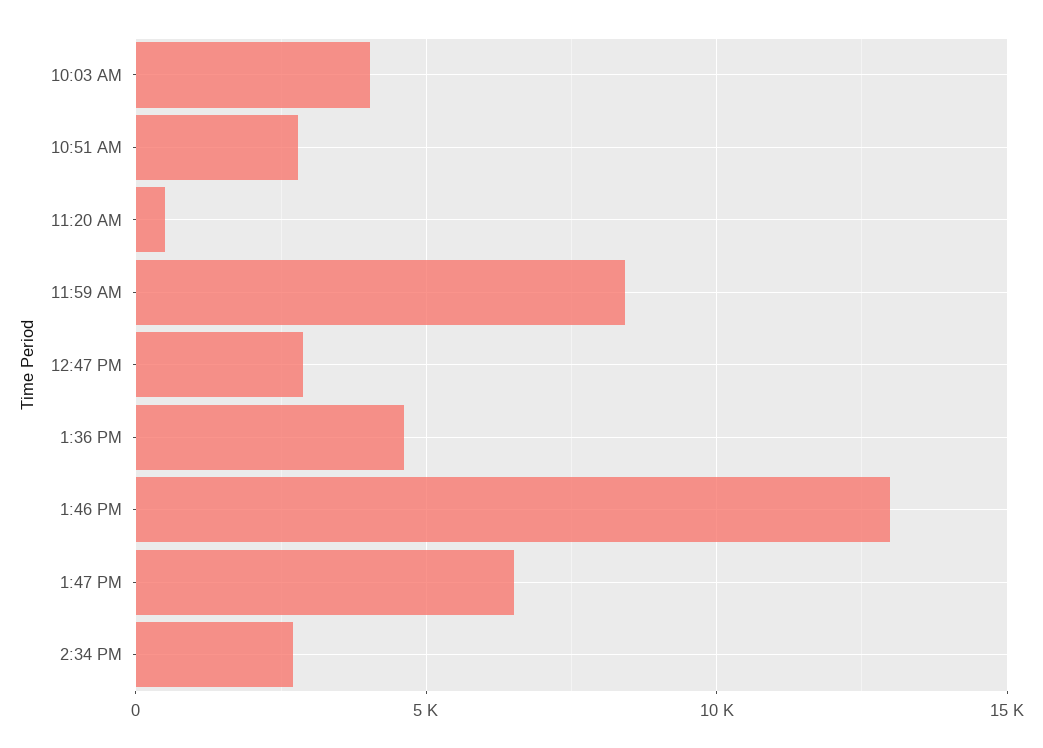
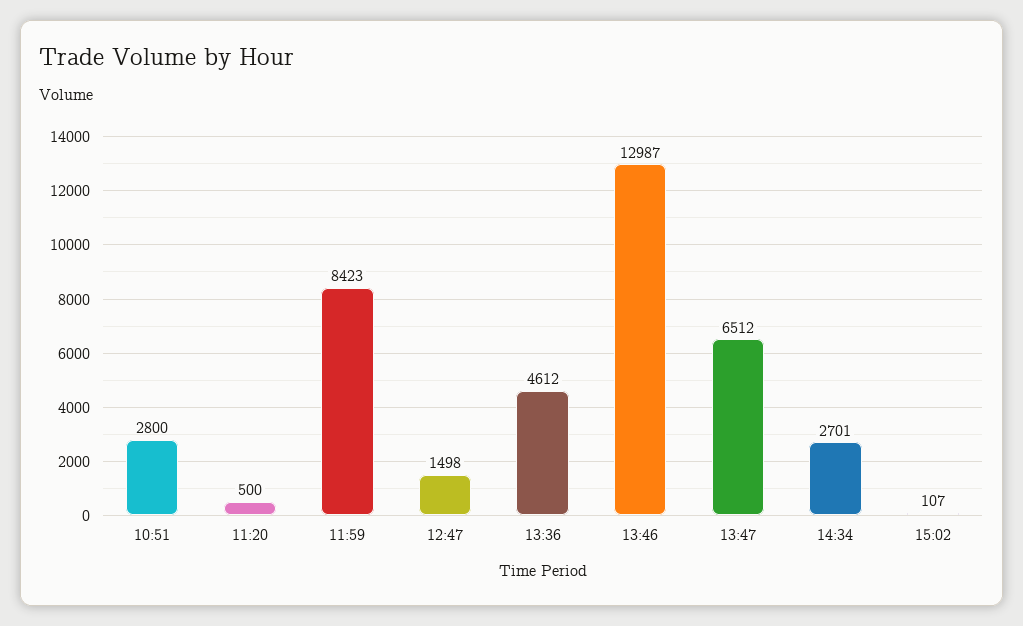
10:03 AM: 4000 -> none
12:47 PM: 3000 -> 1498
15:02: none -> 107

